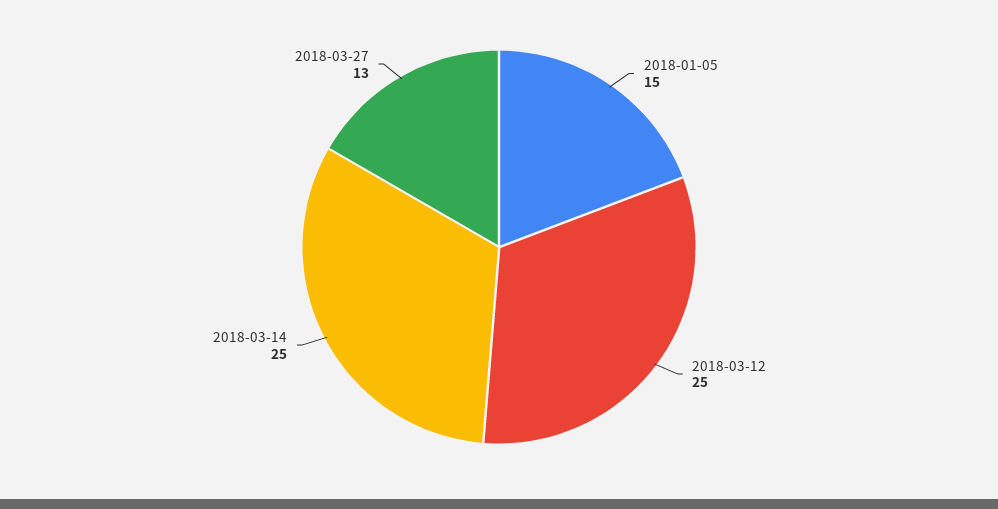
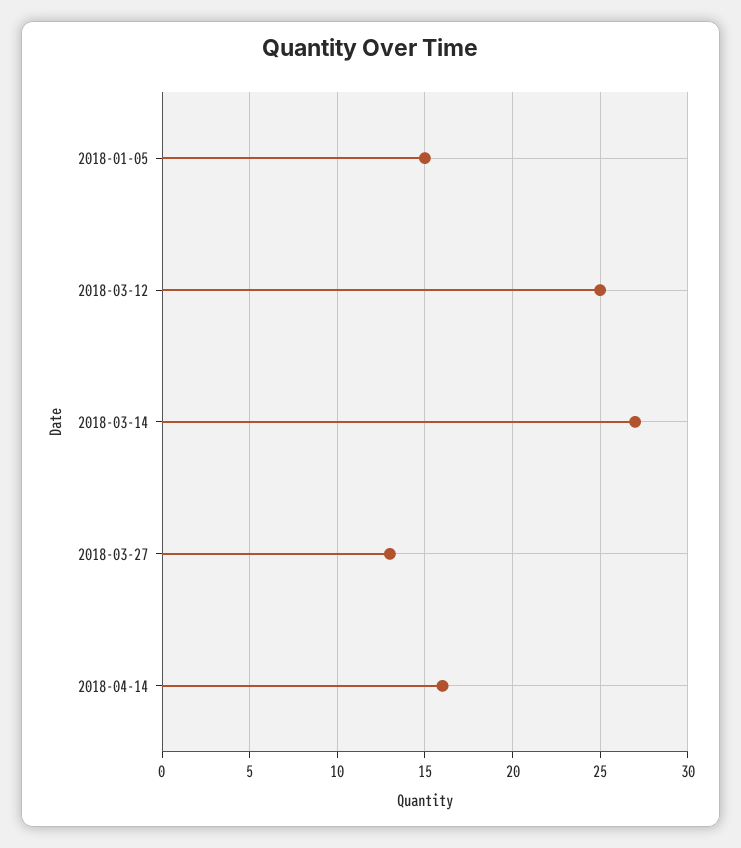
2018-03-14: 25 -> 27
2018-04-14: none -> 16

